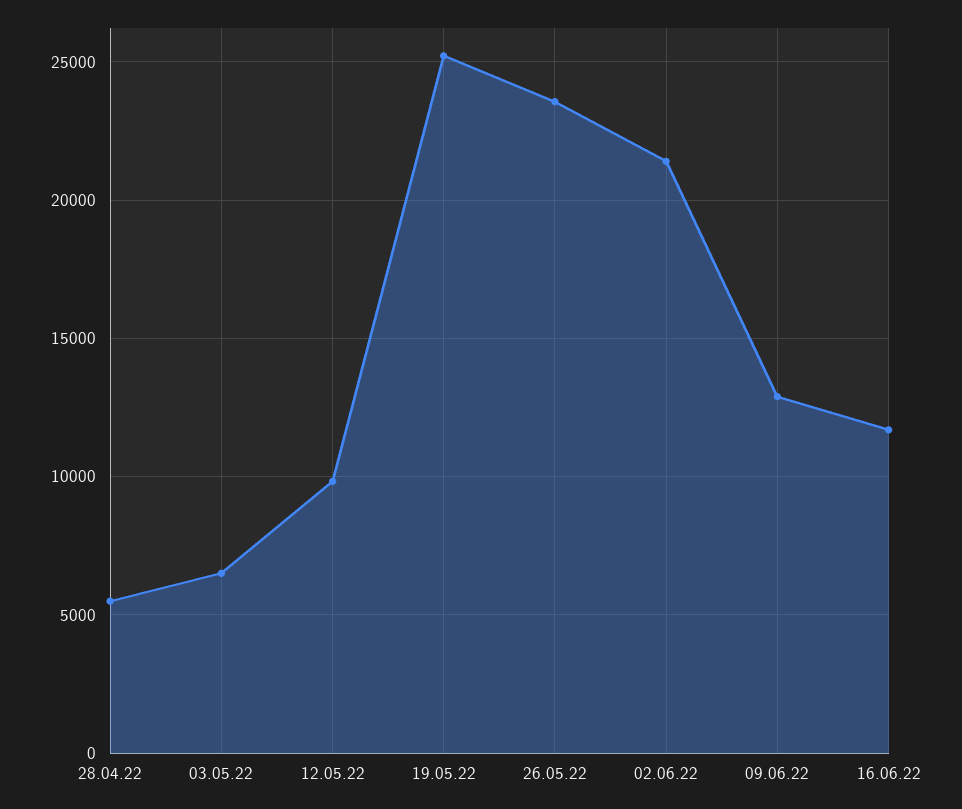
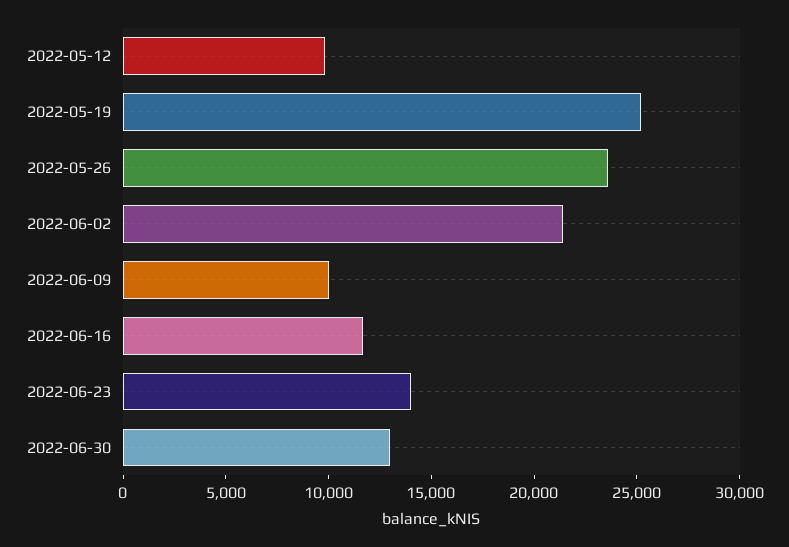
28.04.22: 5500 -> none
03.05.22: 6500 -> none
09.06.22: 13000 -> 10000
2022-06-23: none -> 14000
2022-06-30: none -> 13000

